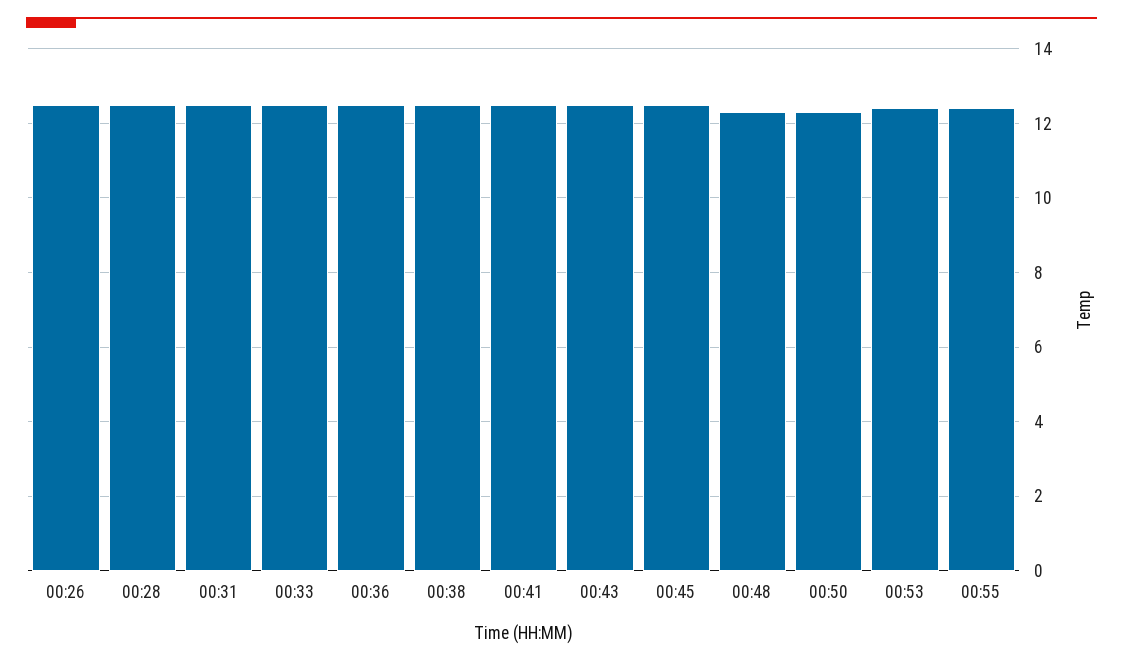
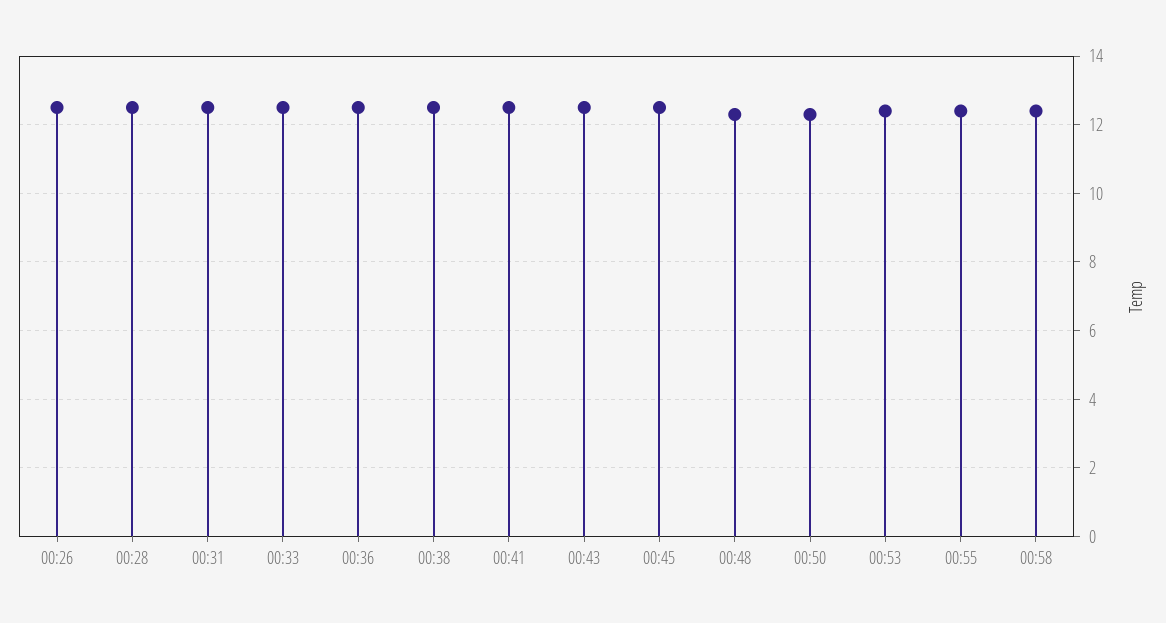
00:58: none -> 12.5

